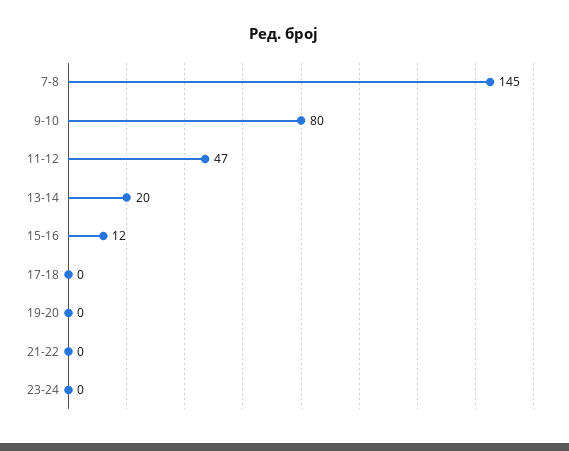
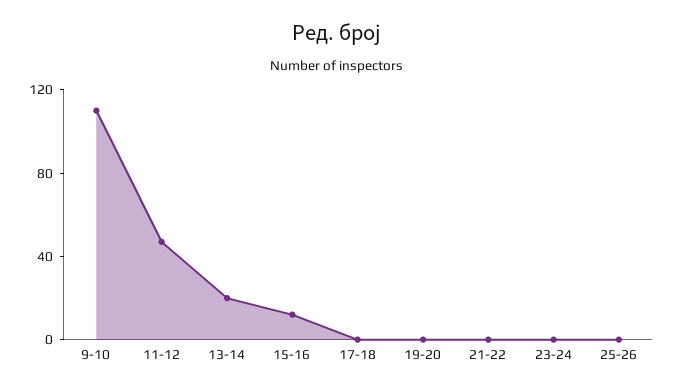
7-8: 145 -> none
9-10: 80 -> 110
25-26: none -> 0

